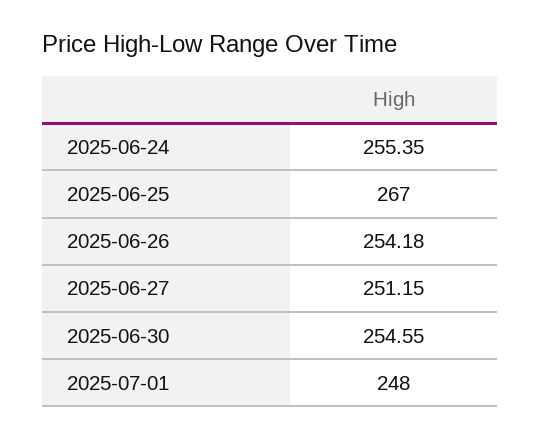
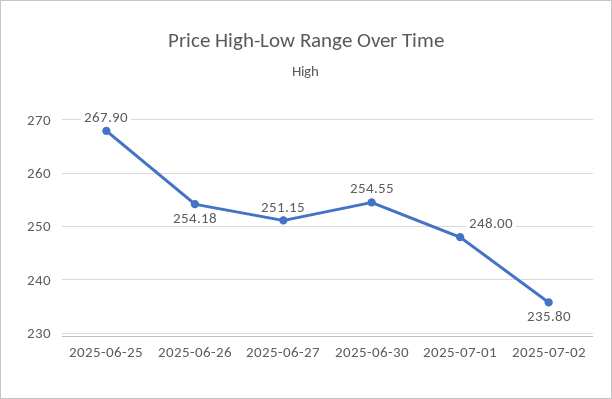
2025-06-24: 255.35 -> none
2025-06-25: 267 -> 267.9
2025-07-02: none -> 235.8

